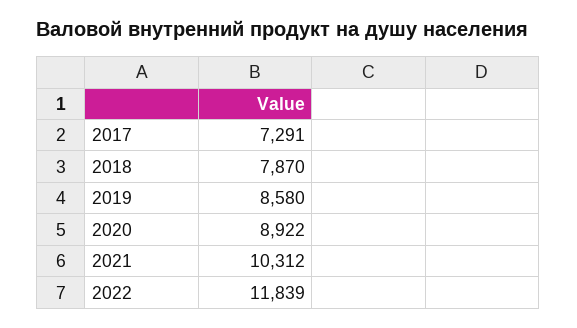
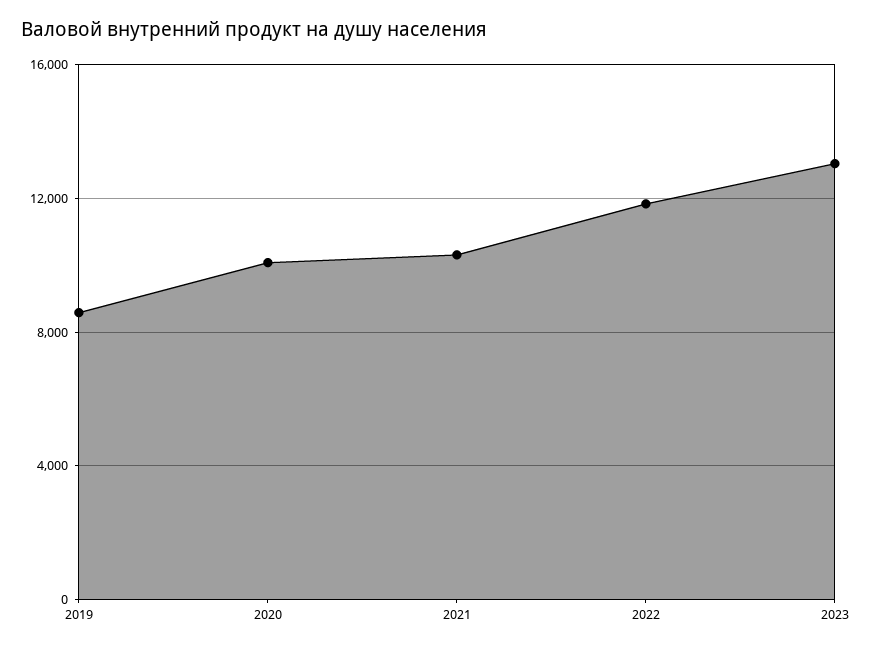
2017: 7291 -> none
2018: 7870 -> none
2020: 8922 -> 10000
2023: none -> 13000

